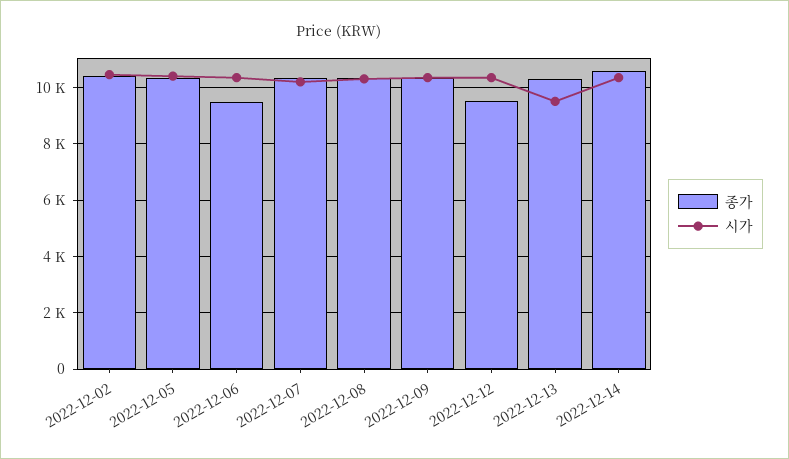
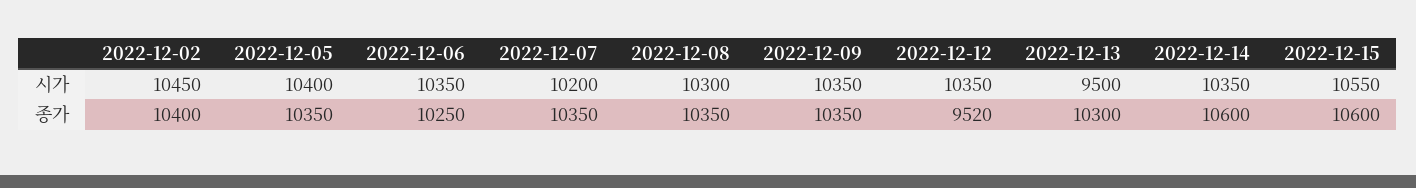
종가, 2022-12-06: 9500 -> 10250
시가, 2022-12-15: none -> 10550
종가, 2022-12-15: none -> 10600

